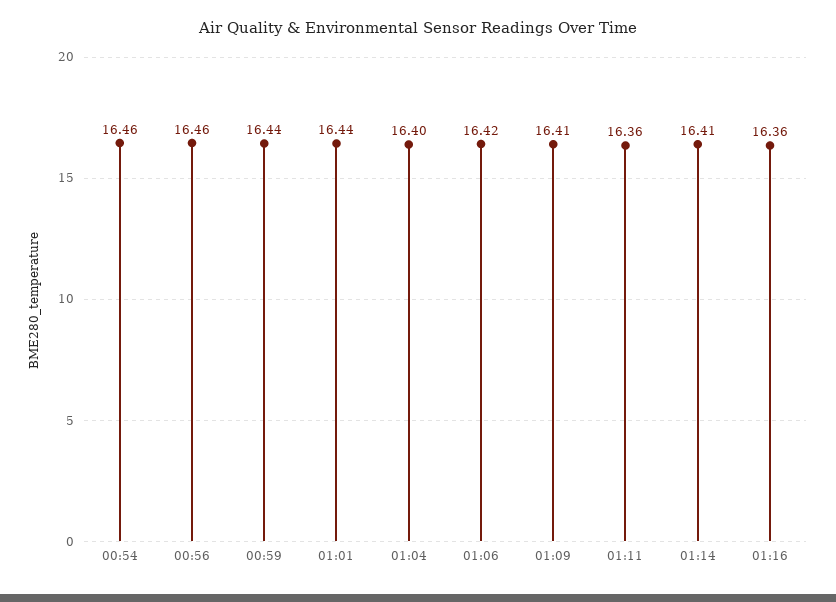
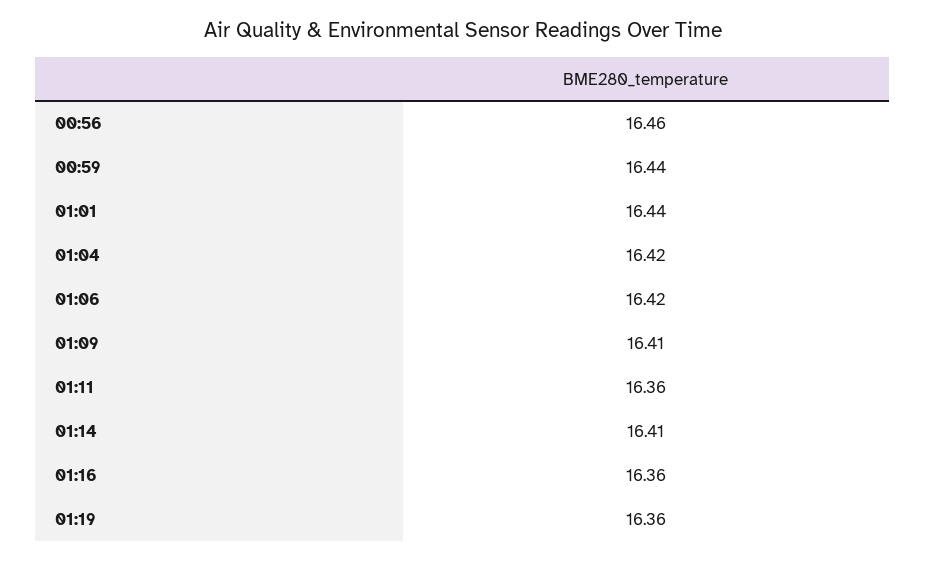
00:54: 16.46 -> none
01:04: 16.4 -> 16.42
01:19: none -> 16.36

